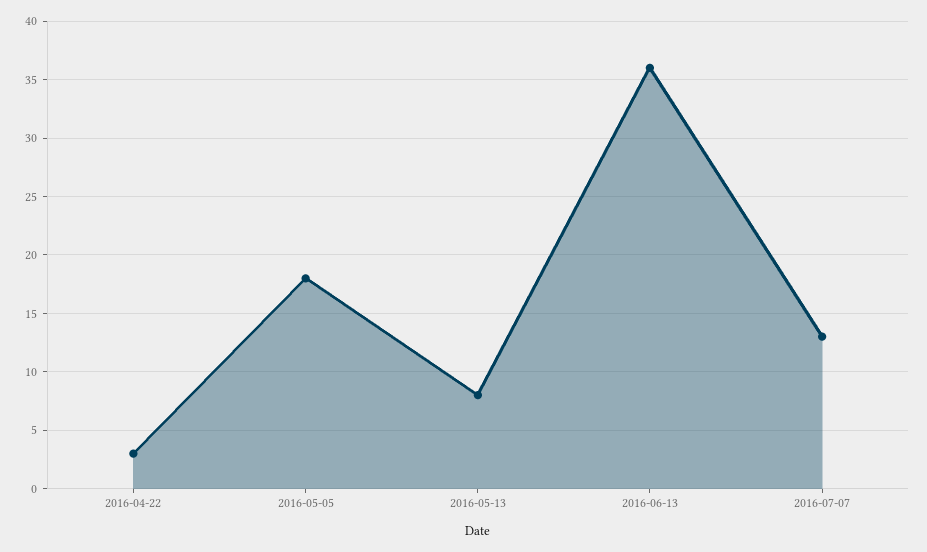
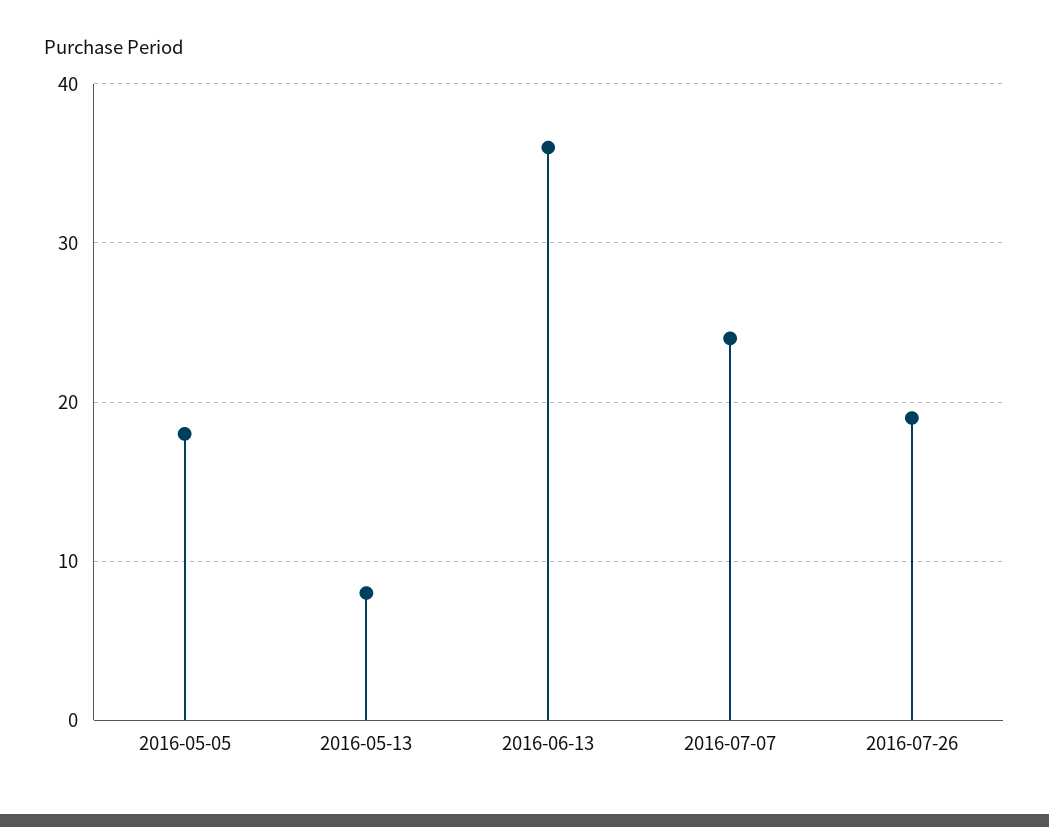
2016-04-22: 3 -> none
2016-07-07: 13 -> 24
2016-07-26: none -> 19

